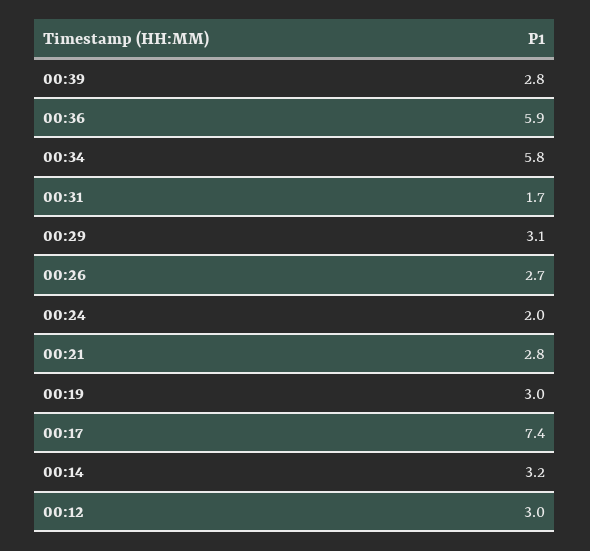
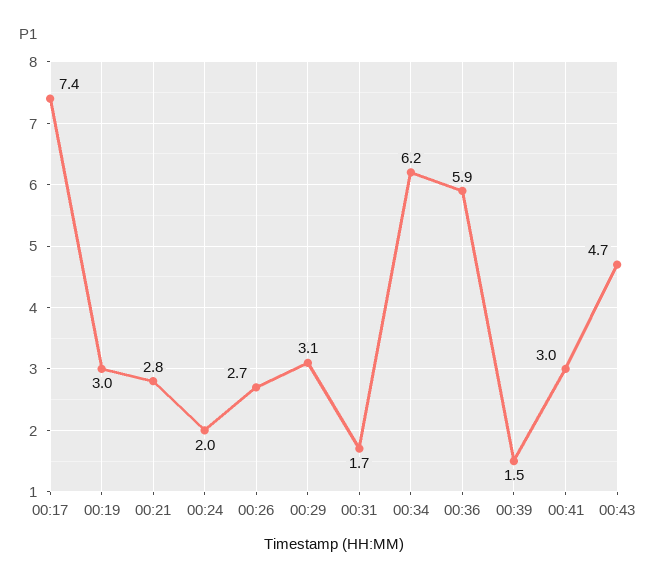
00:39: 2.8 -> 1.5
00:34: 5.8 -> 6.2
00:14: 3.2 -> none
00:12: 3 -> none
00:41: none -> 3
00:43: none -> 4.7

